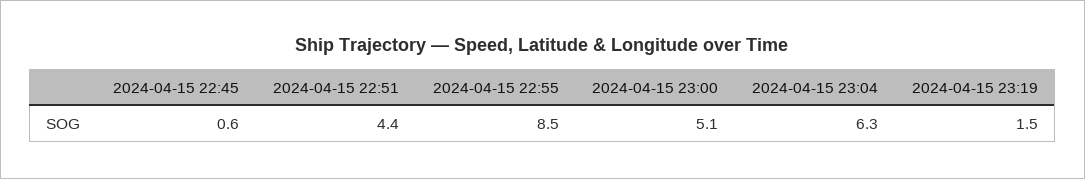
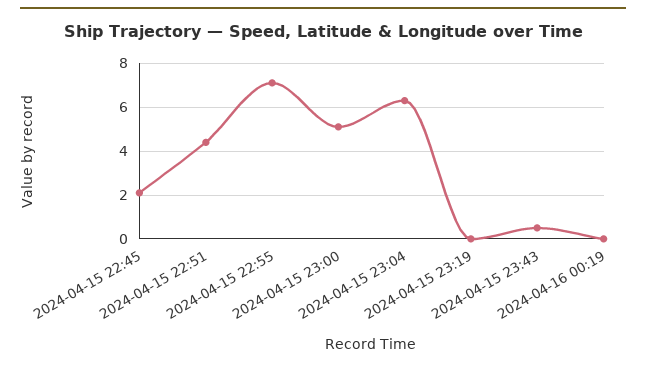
2024-04-15 22:45: 0.6 -> 2
2024-04-15 22:55: 8.5 -> 7
2024-04-15 23:19: 1.5 -> 0
2024-04-15 23:43: none -> 0.5
2024-04-16 00:19: none -> 0

